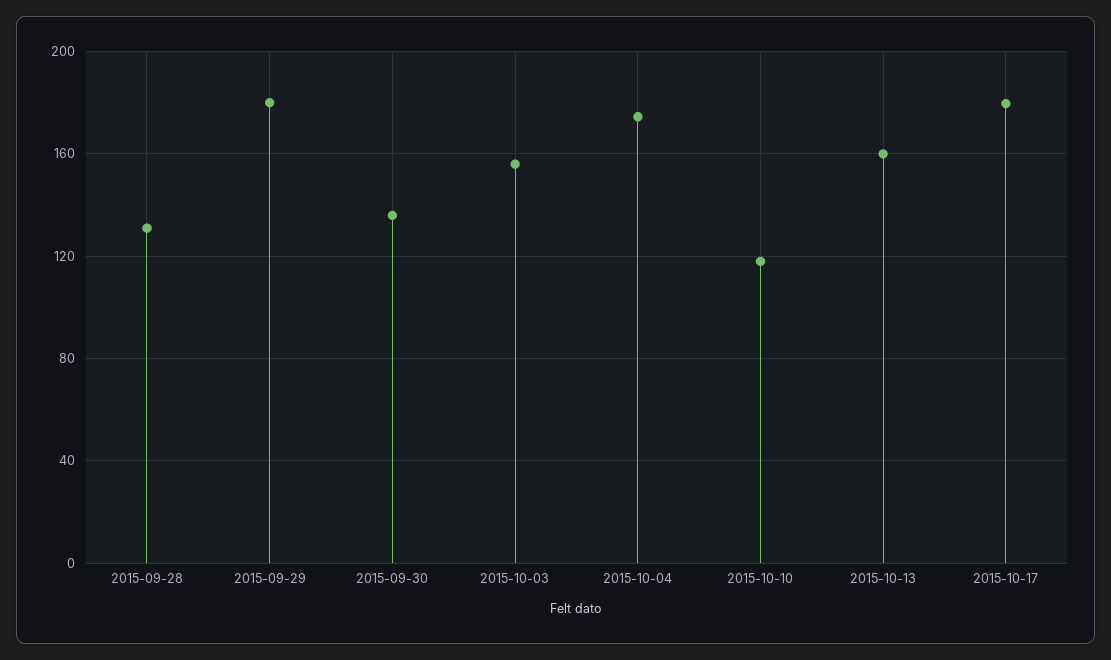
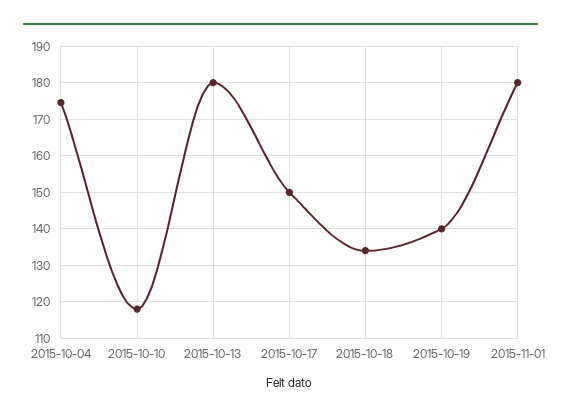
2015-09-28: 130 -> none
2015-09-29: 180 -> none
2015-09-30: 135 -> none
2015-10-03: 155 -> none
2015-10-13: 160 -> 180
2015-10-17: 180 -> 150
2015-10-18: none -> 134
2015-10-19: none -> 140
2015-11-01: none -> 180

